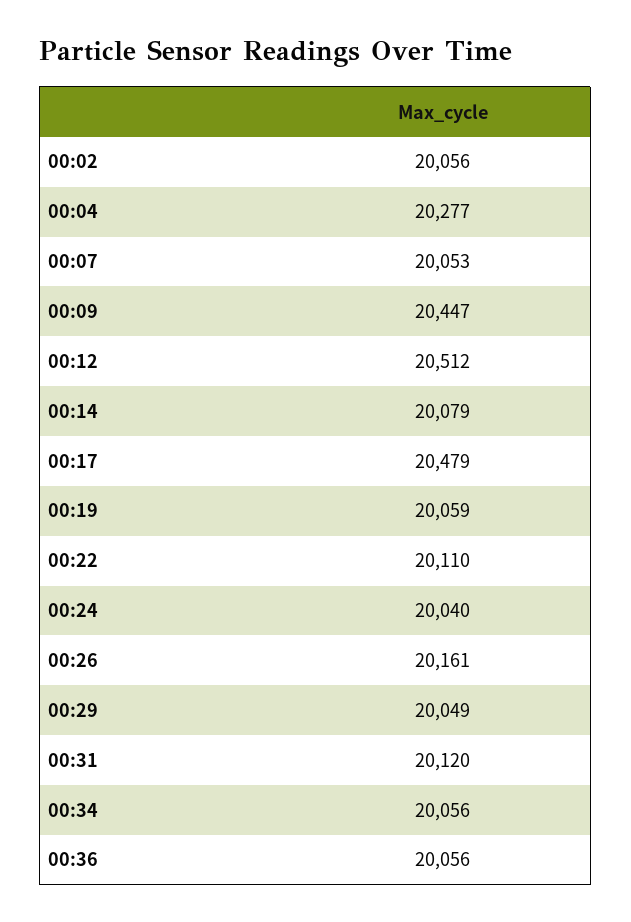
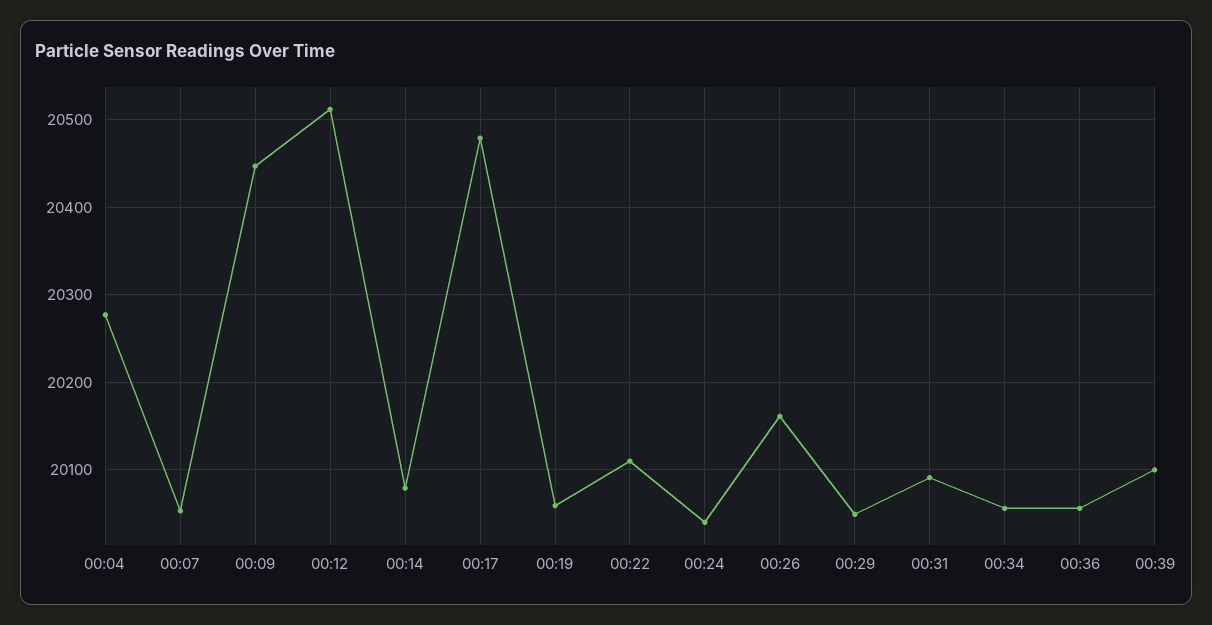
00:02: 20056 -> none
00:31: 20120 -> 20090
00:39: none -> 20100

